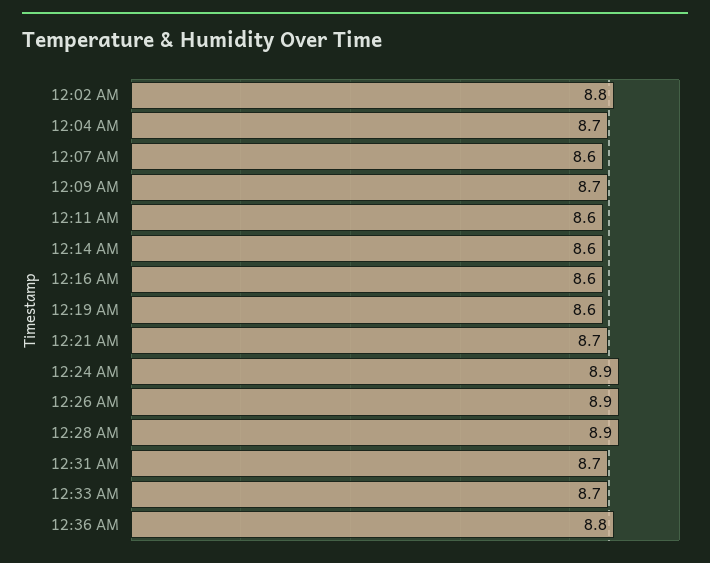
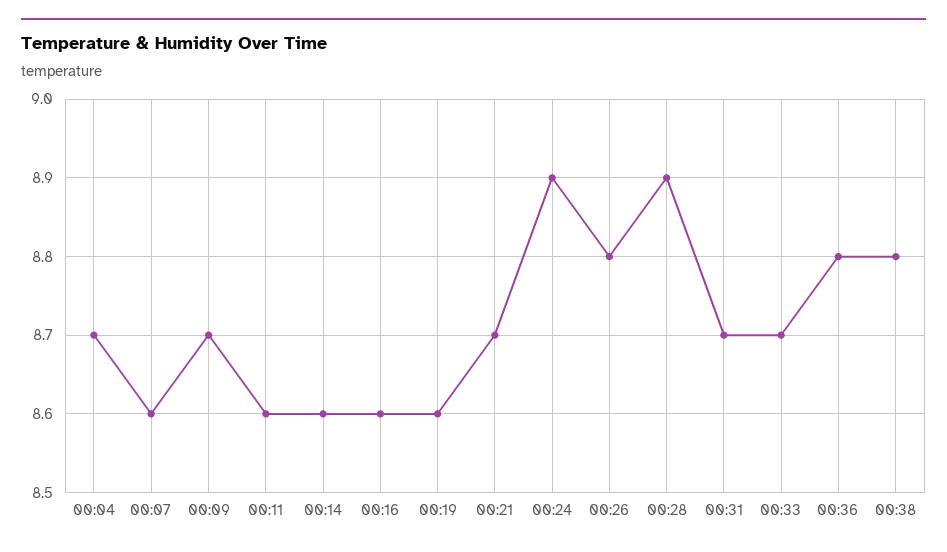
12:02 AM: 8.8 -> none
12:26 AM: 8.9 -> 8.8
00:38: none -> 8.8

